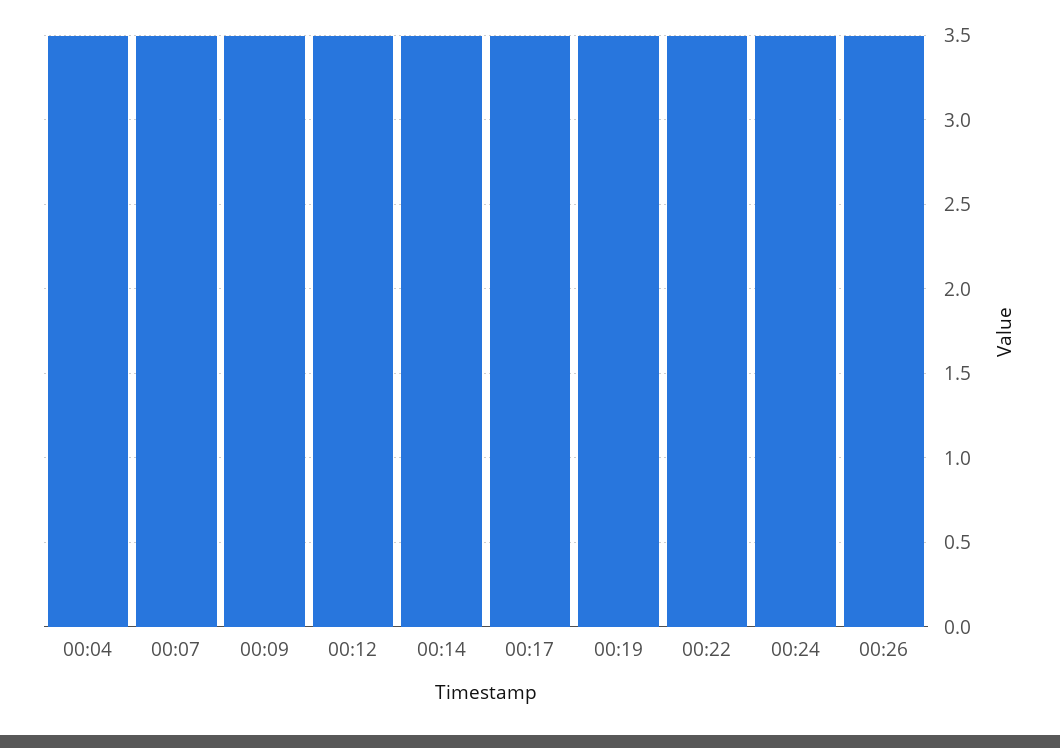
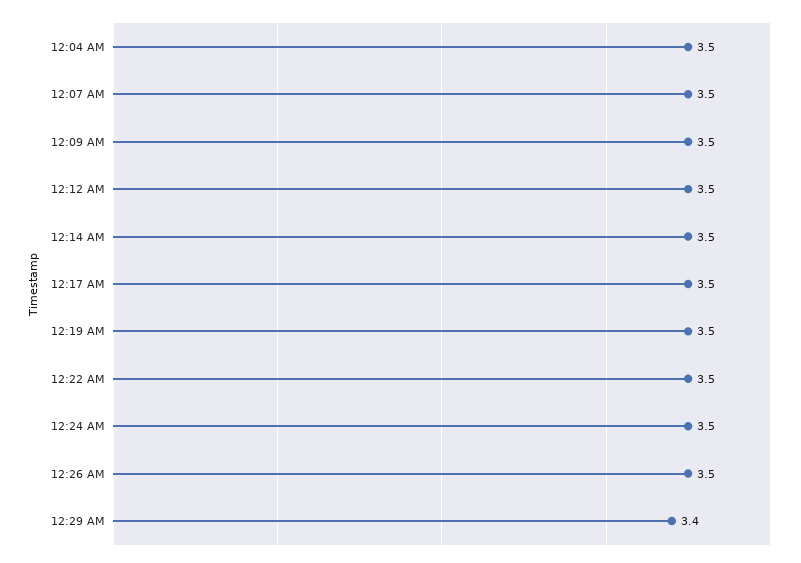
12:29 AM: none -> 3.4

